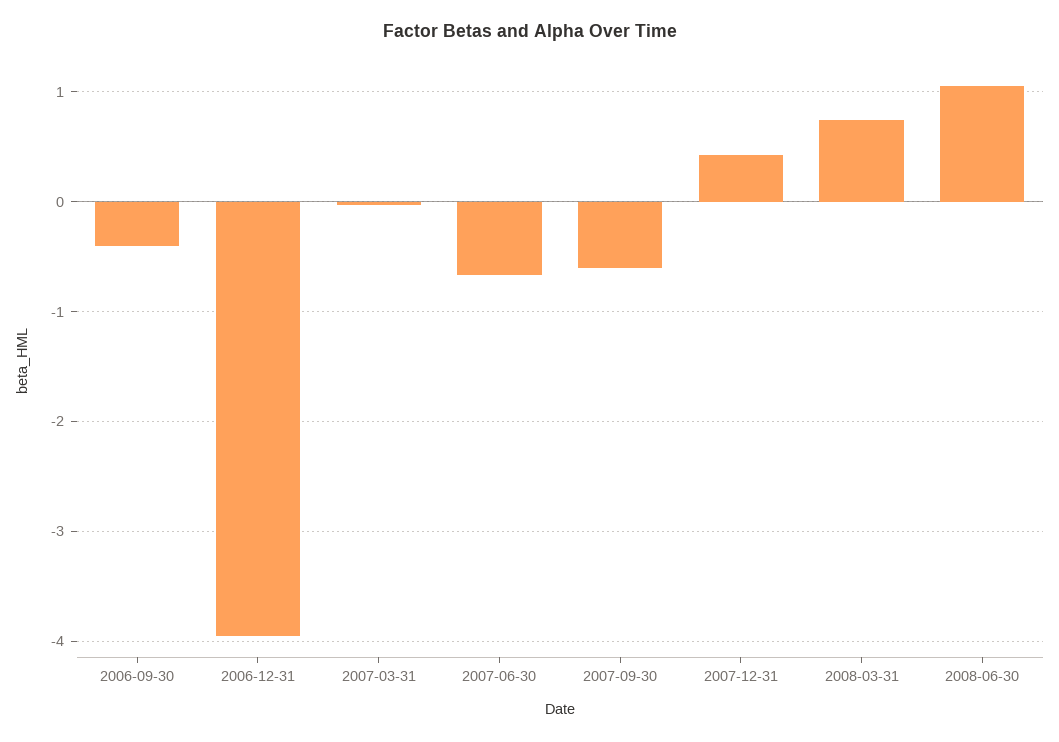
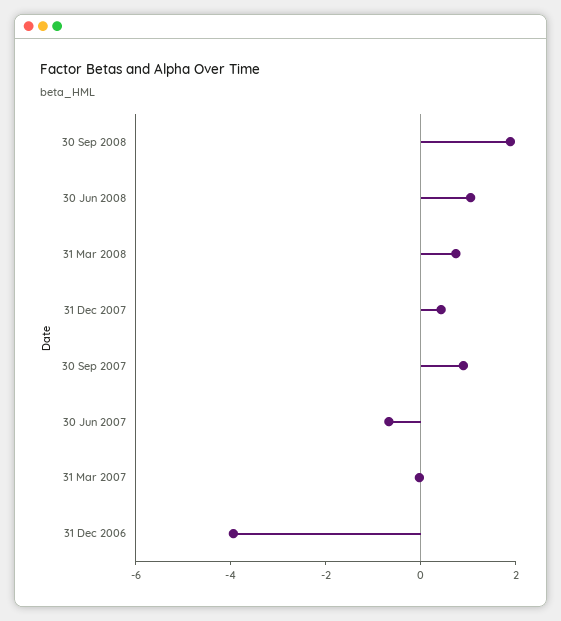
2006-09-30: -0.4 -> none
2007-09-30: -0.6 -> 1
30 Sep 2008: none -> 2

